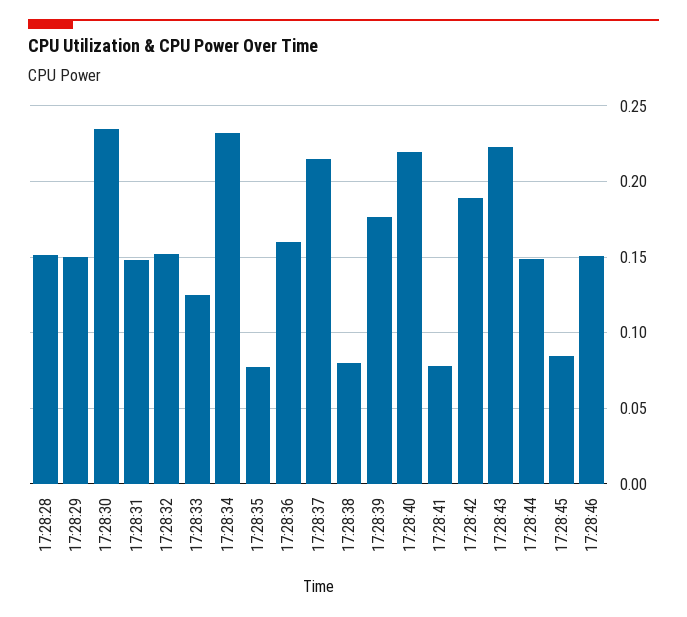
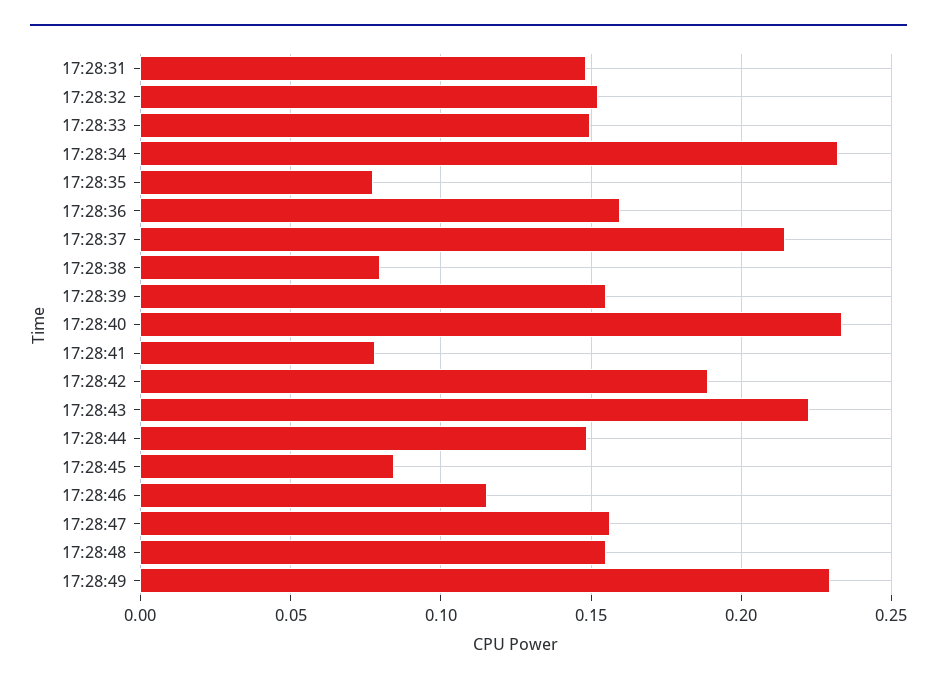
17:28:28: 0.15 -> none
17:28:29: 0.15 -> none
17:28:30: 0.235 -> none
17:28:33: 0.125 -> 0.15
17:28:39: 0.175 -> 0.155
17:28:40: 0.22 -> 0.235
17:28:46: 0.15 -> 0.115
17:28:47: none -> 0.155
17:28:48: none -> 0.155
17:28:49: none -> 0.23

